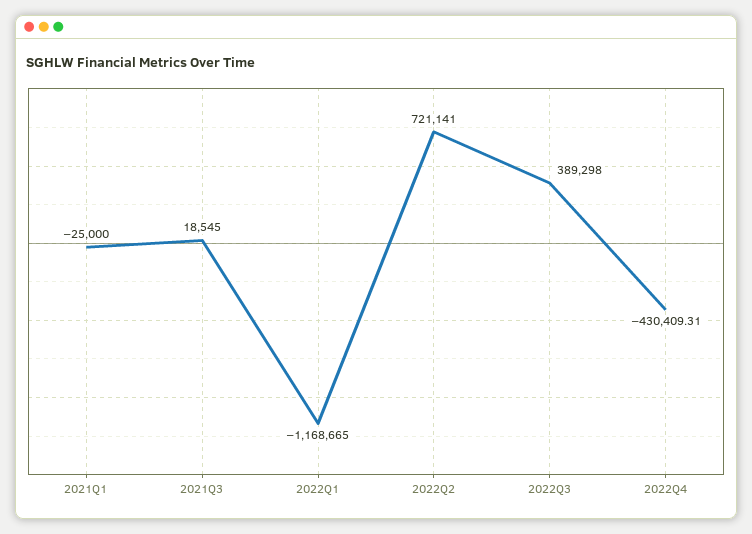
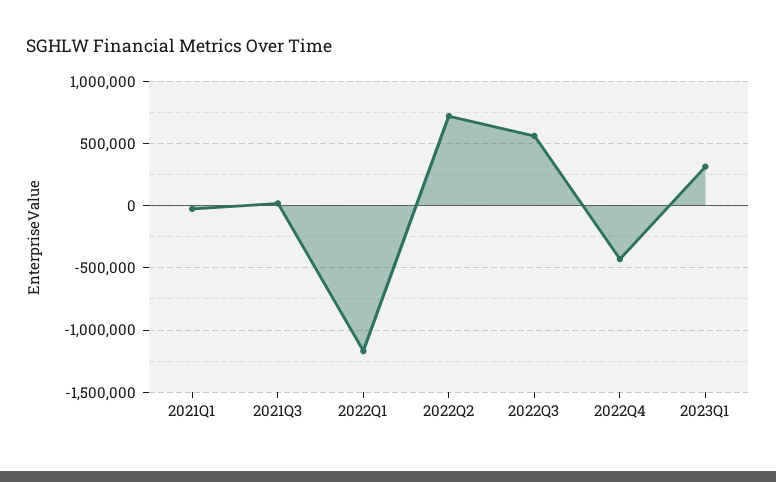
2022Q3: 389298 -> 550000
2023Q1: none -> 300000

